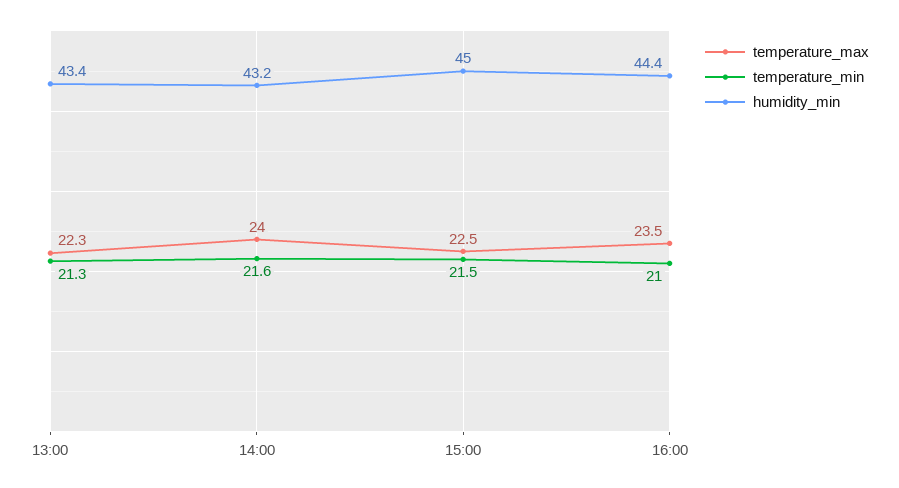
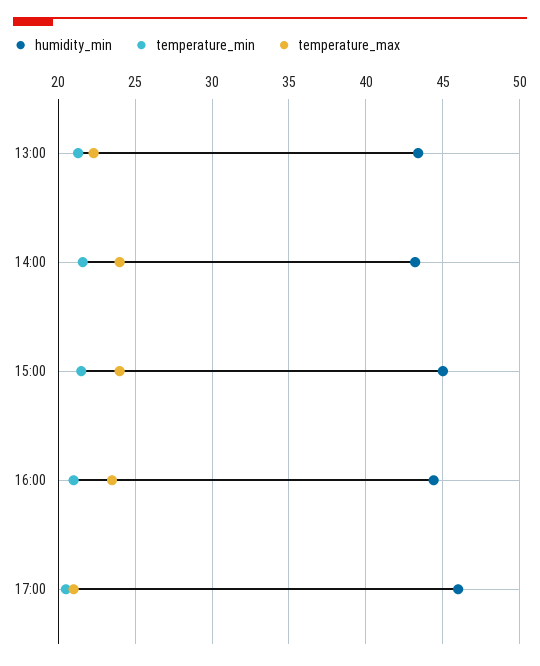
temperature_max, 15:00: 22.5 -> 24
humidity_min, 17:00: none -> 46
temperature_min, 17:00: none -> 20.5
temperature_max, 17:00: none -> 21

